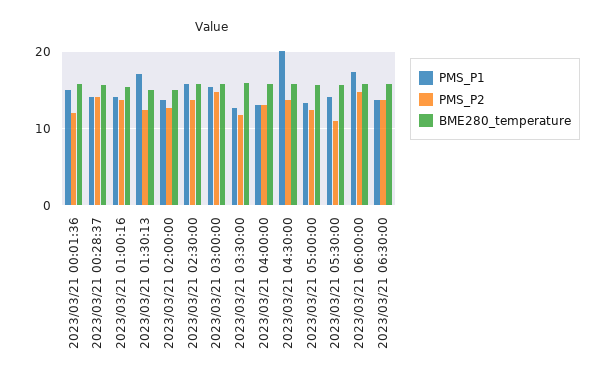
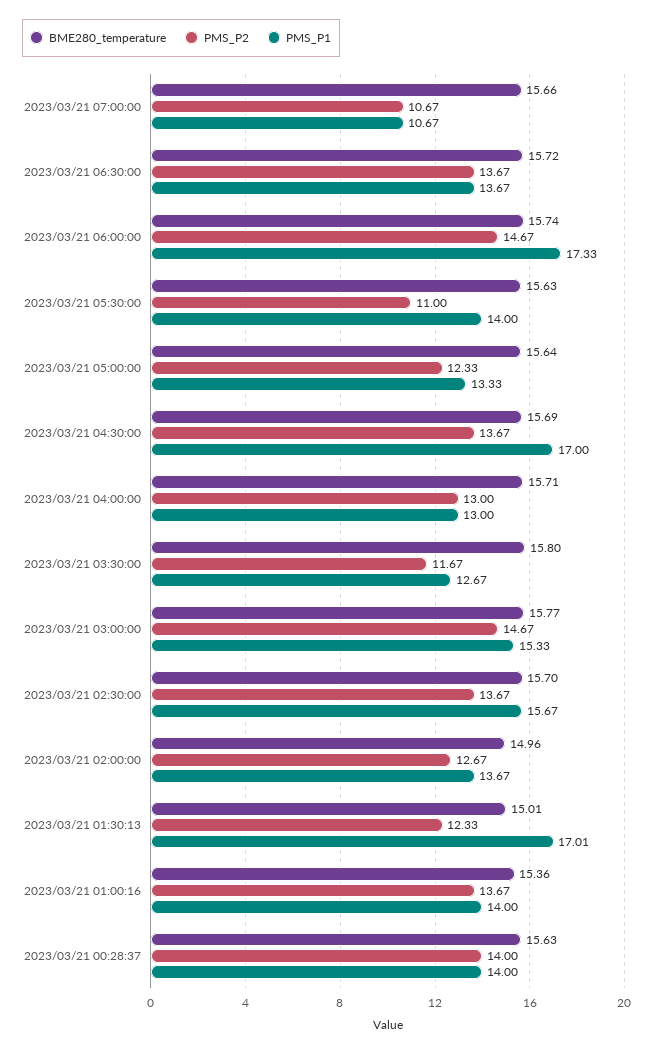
PMS_P1, 2023/03/21 00:01:36: 15 -> none
PMS_P2, 2023/03/21 00:01:36: 12 -> none
BME280_temperature, 2023/03/21 00:01:36: 16 -> none
PMS_P1, 2023/03/21 04:30:00: 20 -> 17
BME280_temperature, 2023/03/21 07:00:00: none -> 15.66
PMS_P2, 2023/03/21 07:00:00: none -> 10.67
PMS_P1, 2023/03/21 07:00:00: none -> 10.67

